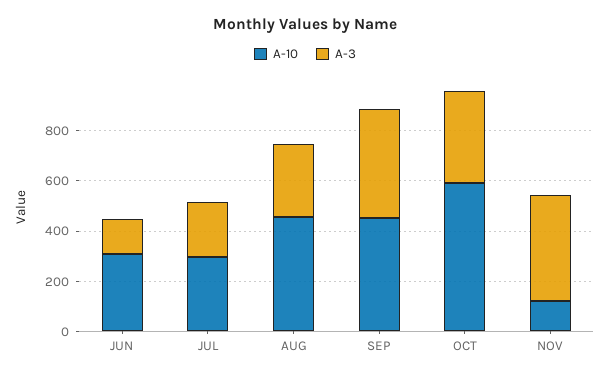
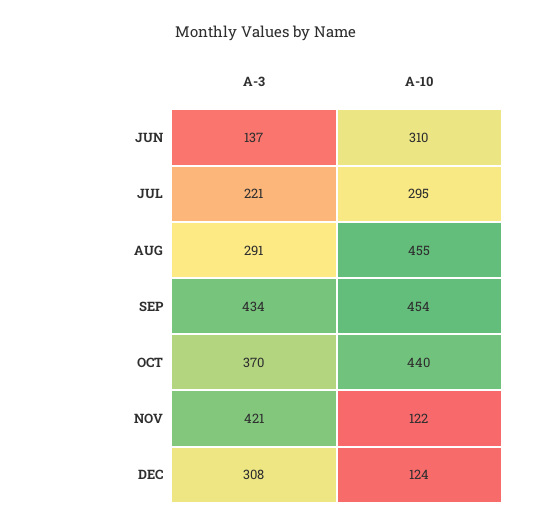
A-10, OCT: 600 -> 440
A-3, DEC: none -> 308
A-10, DEC: none -> 124

